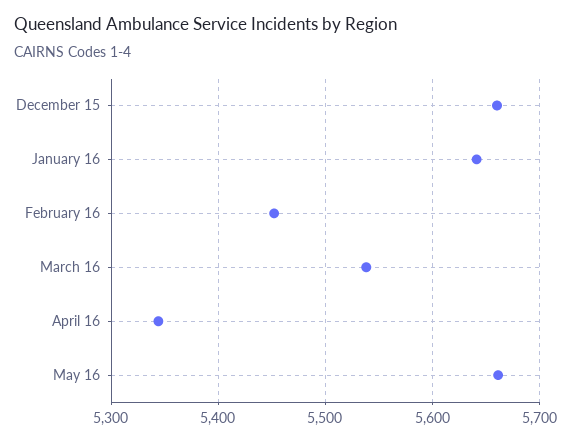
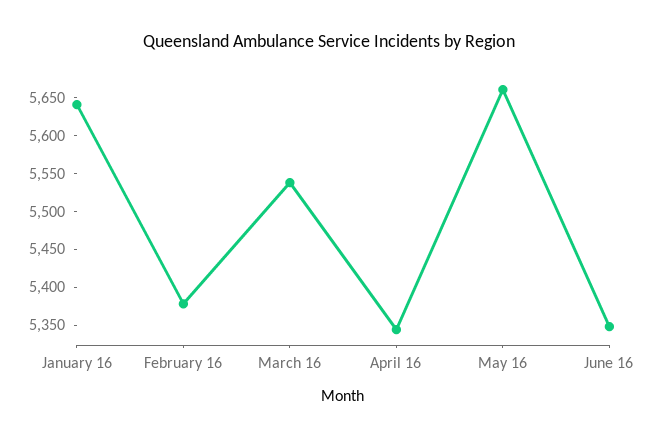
December 15: 5660 -> none
February 16: 5450 -> 5375
June 16: none -> 5350

